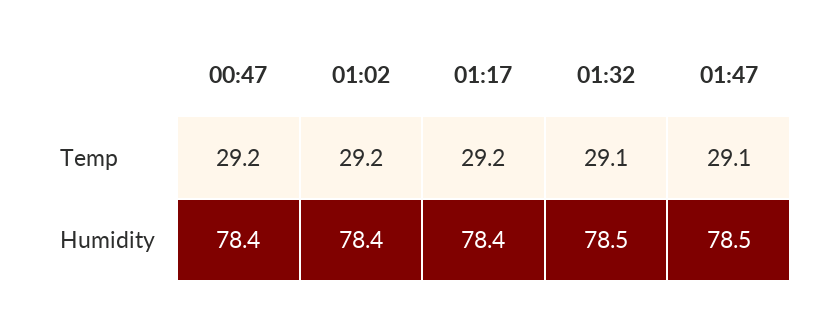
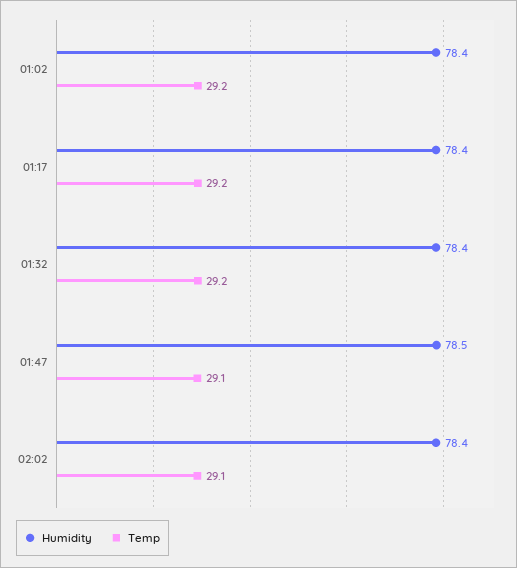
Temp, 00:47: 29.2 -> none
Temp, 01:32: 29.1 -> 29.2
Humidity, 00:47: 78.4 -> none
Humidity, 01:32: 78.5 -> 78.4
Humidity, 02:02: none -> 78.4
Temp, 02:02: none -> 29.1

